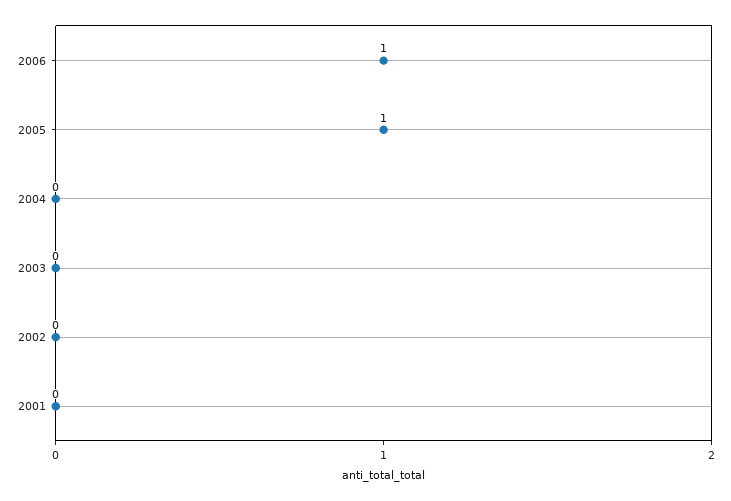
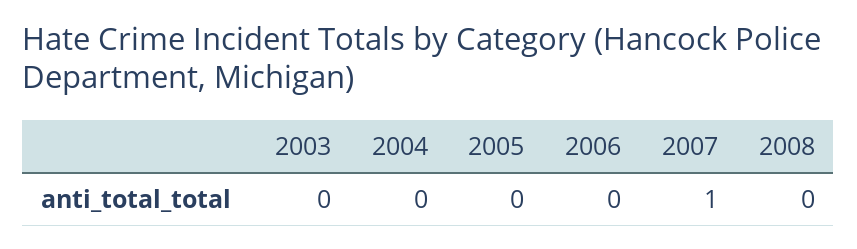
2006: 1 -> 0
2005: 1 -> 0
2002: 0 -> none
2001: 0 -> none
2007: none -> 1
2008: none -> 0

